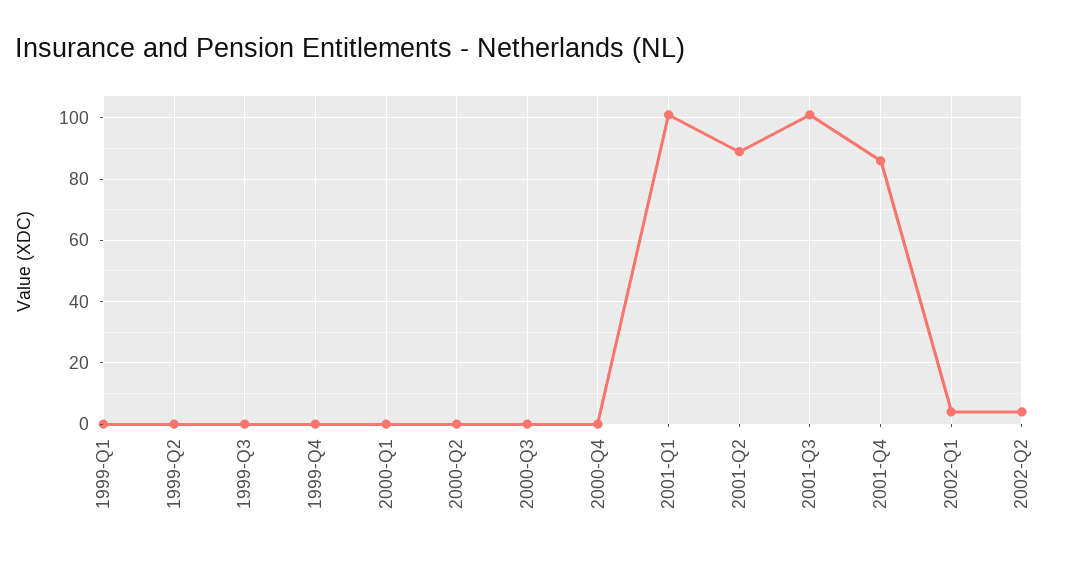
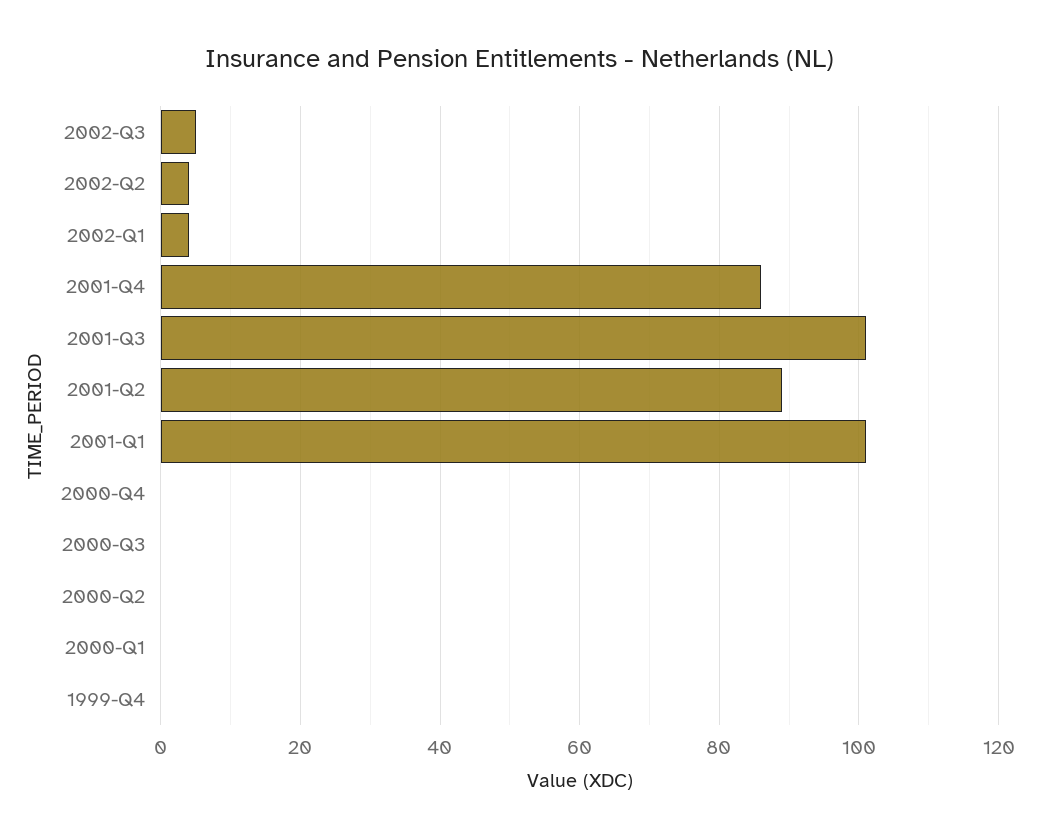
1999-Q1: 0 -> none
1999-Q2: 0 -> none
1999-Q3: 0 -> none
2002-Q3: none -> 5

